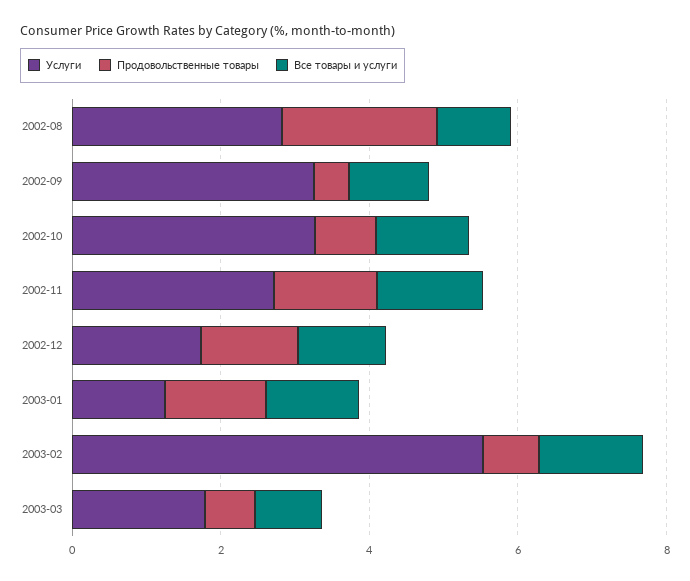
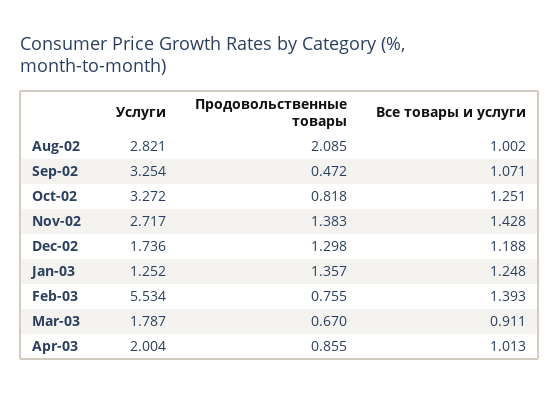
Услуги, Apr-03: none -> 2.004
Продовольственные товары, Apr-03: none -> 0.855
Все товары и услуги, Apr-03: none -> 1.013

